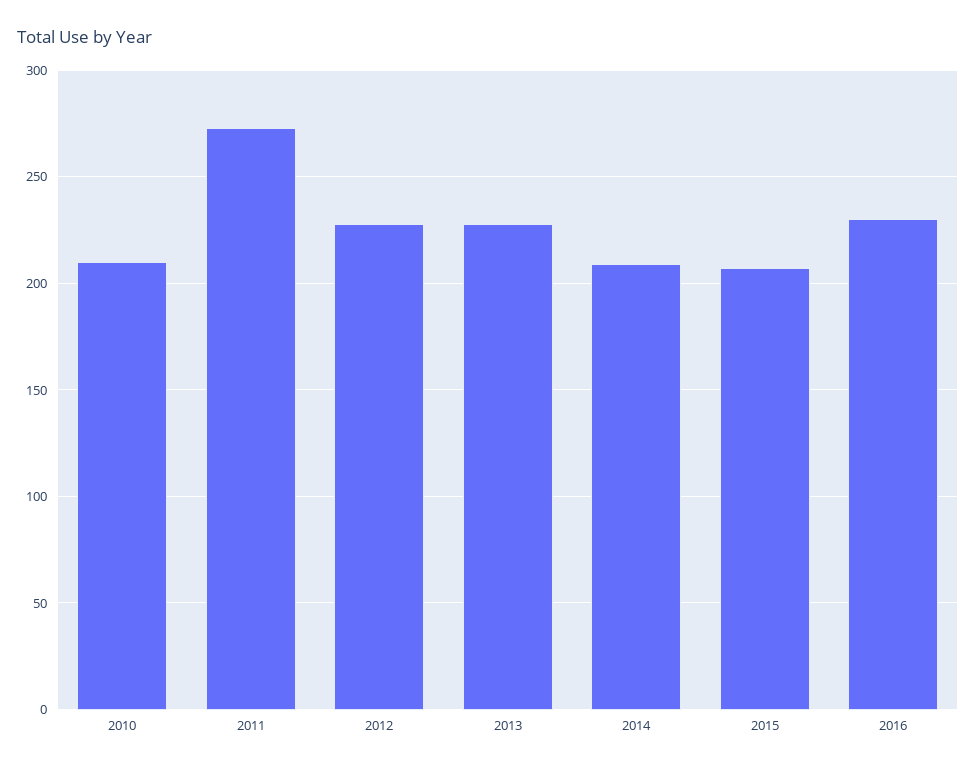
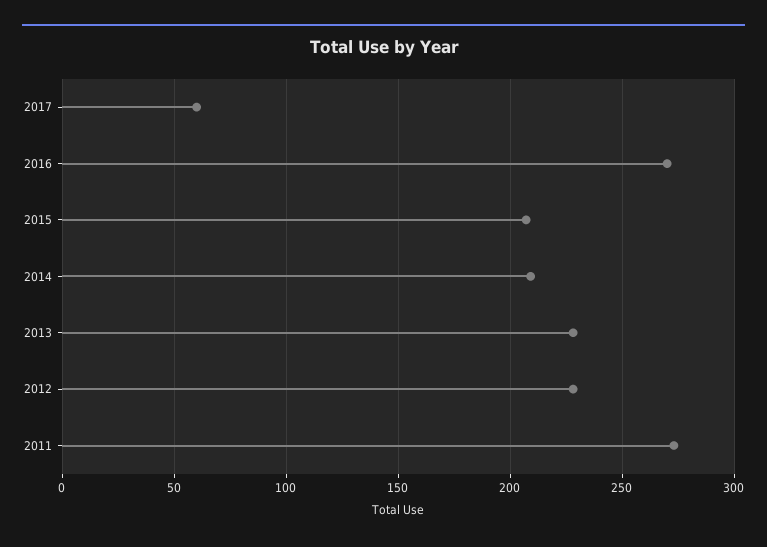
2010: 210 -> none
2016: 230 -> 270
2017: none -> 60

